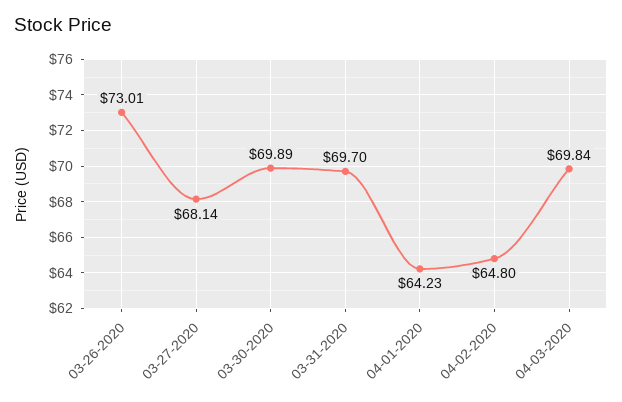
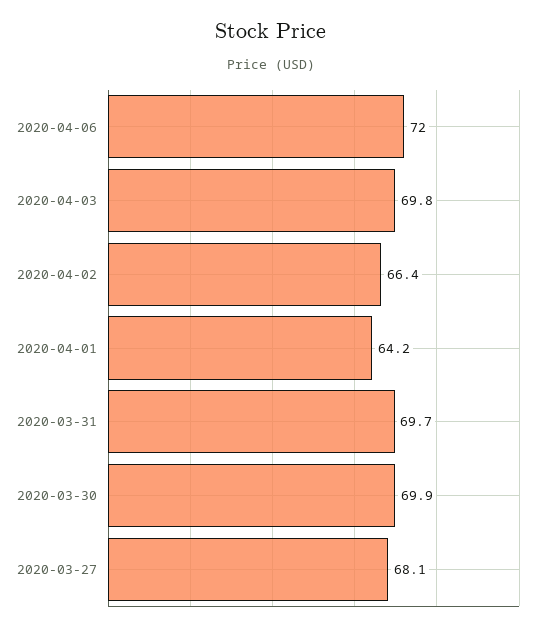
03-26-2020: 73.01 -> none
04-02-2020: 64.8 -> 66.4
2020-04-06: none -> 72

